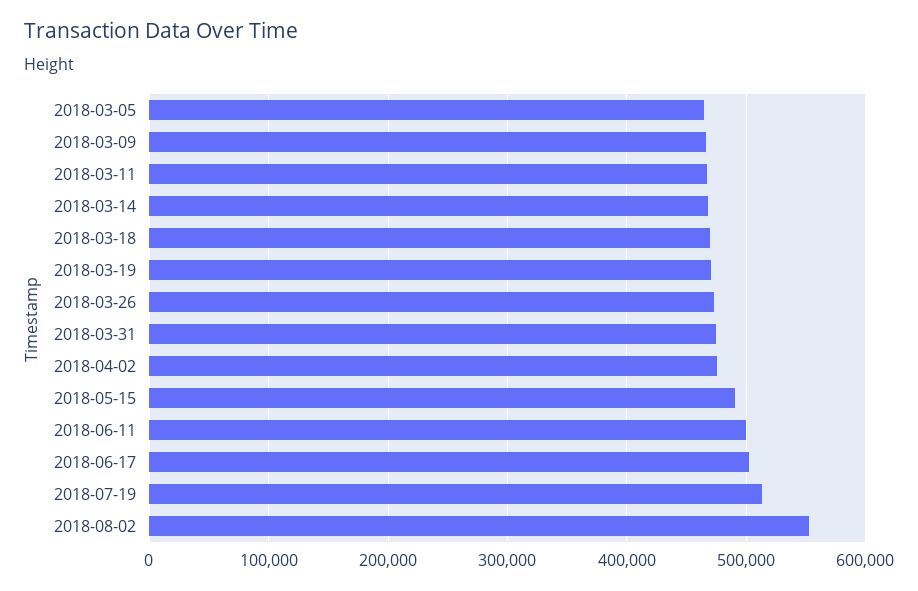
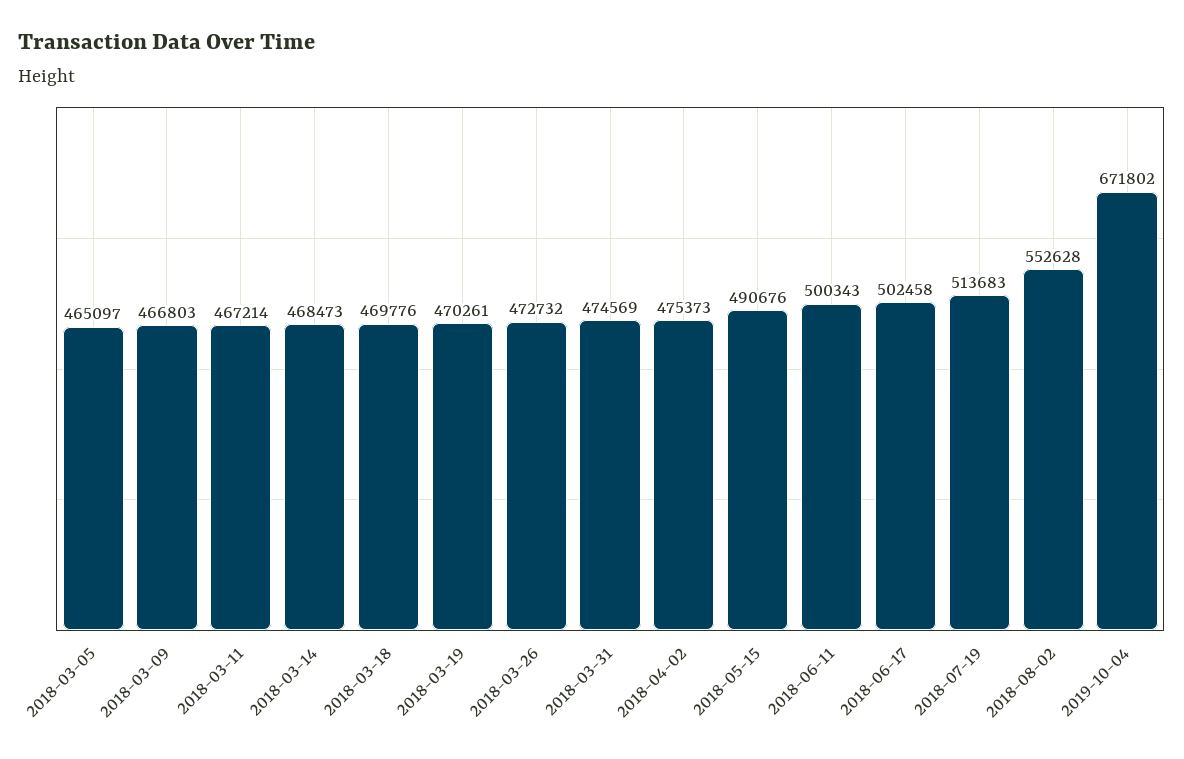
2019-10-04: none -> 671802

